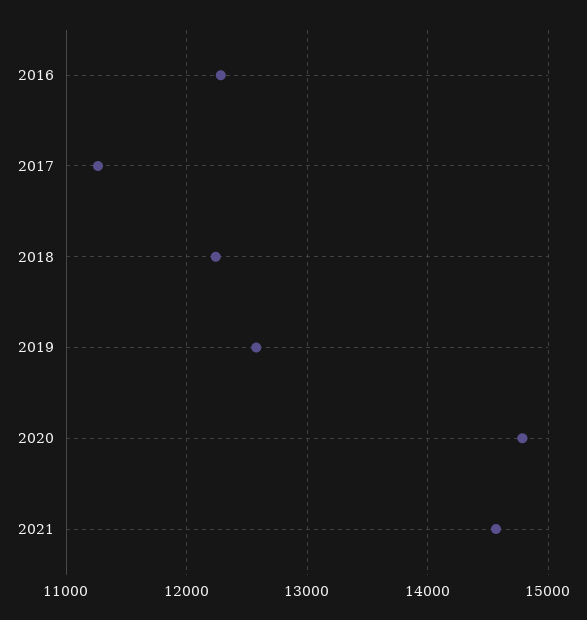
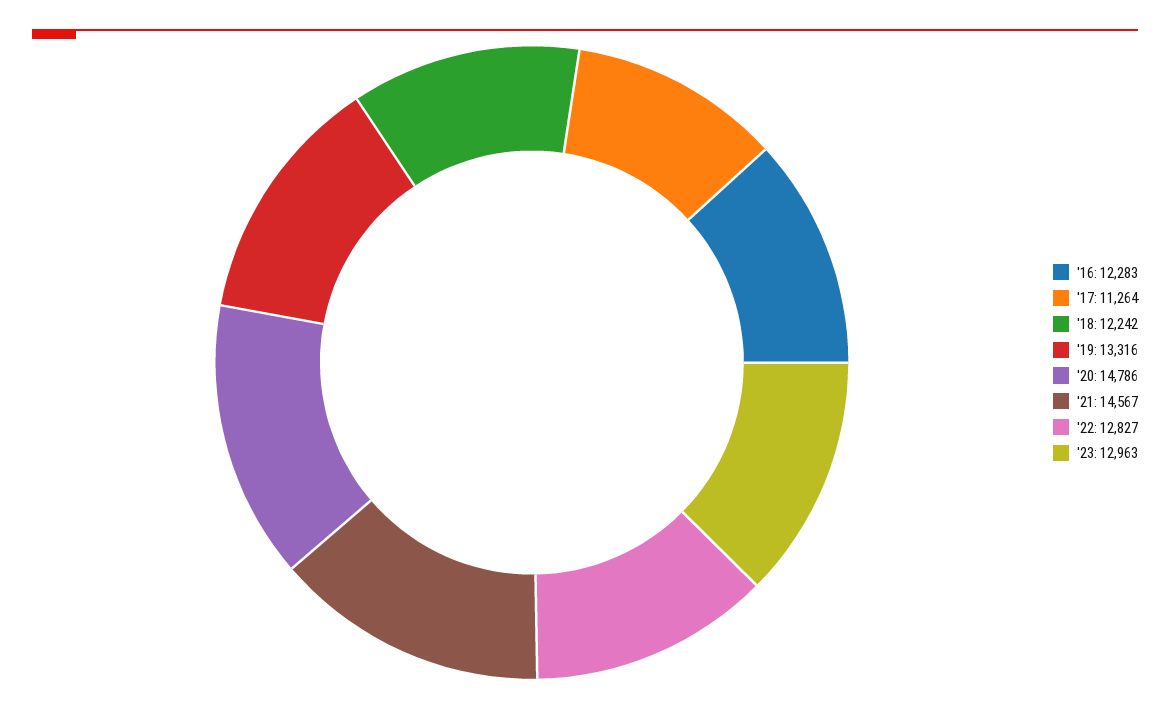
2019: 12600 -> 13316
'22: none -> 12827
'23: none -> 12963

